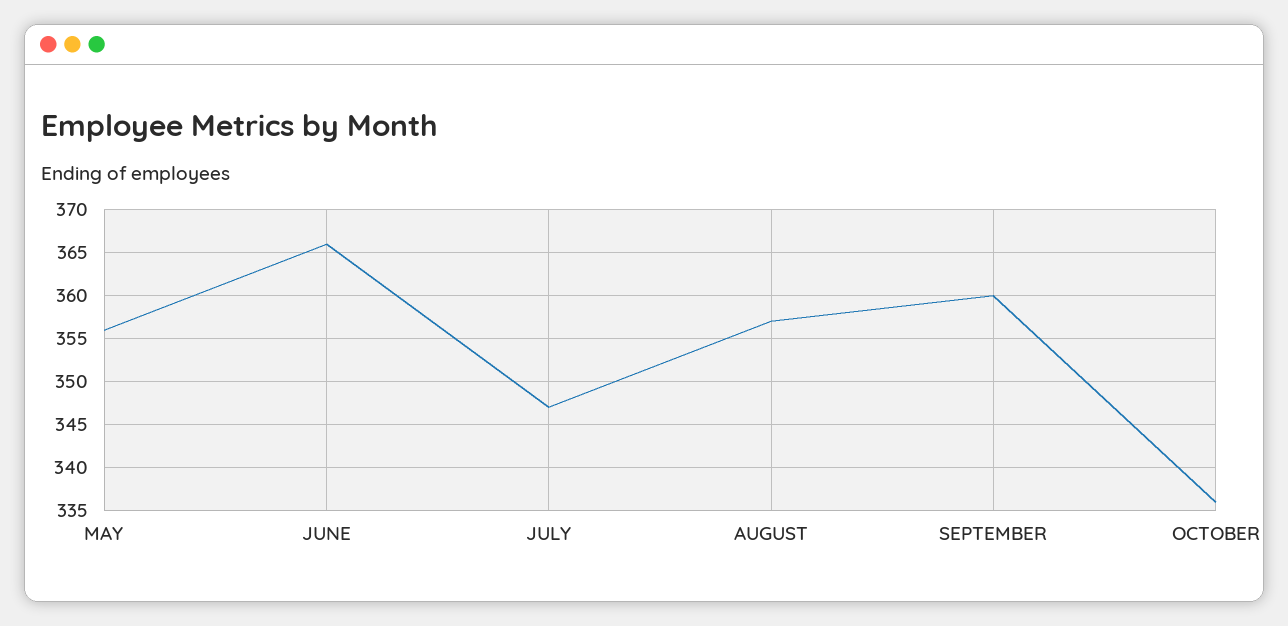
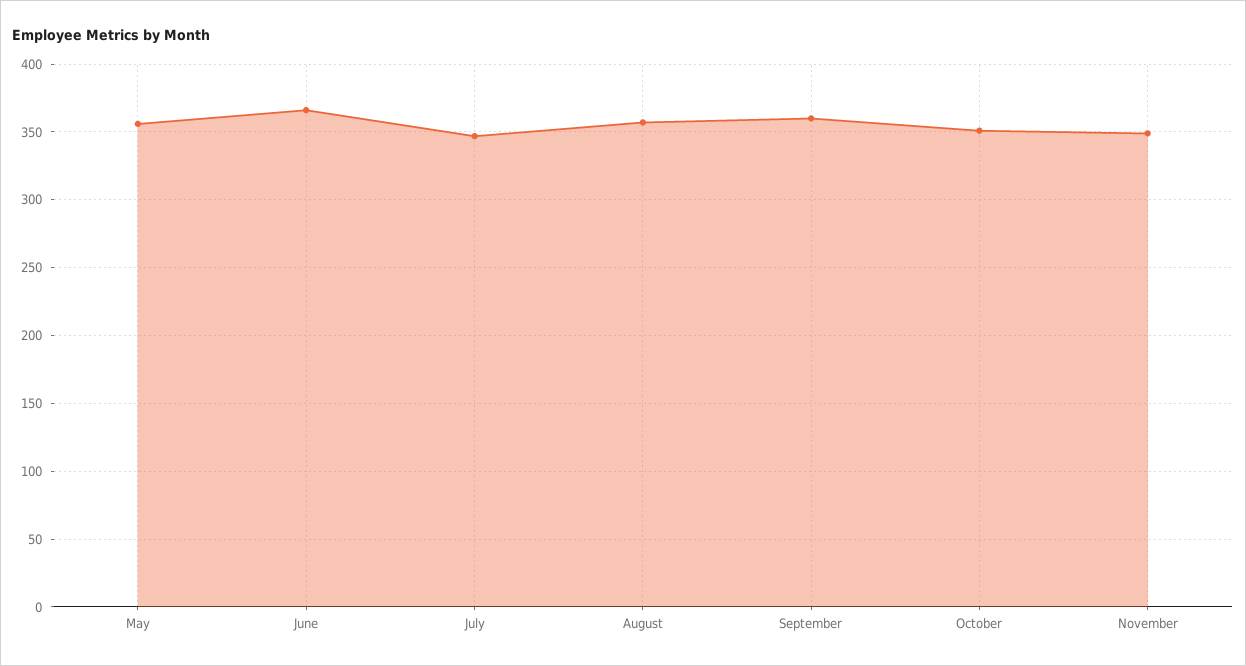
OCTOBER: 336 -> 350
November: none -> 350

